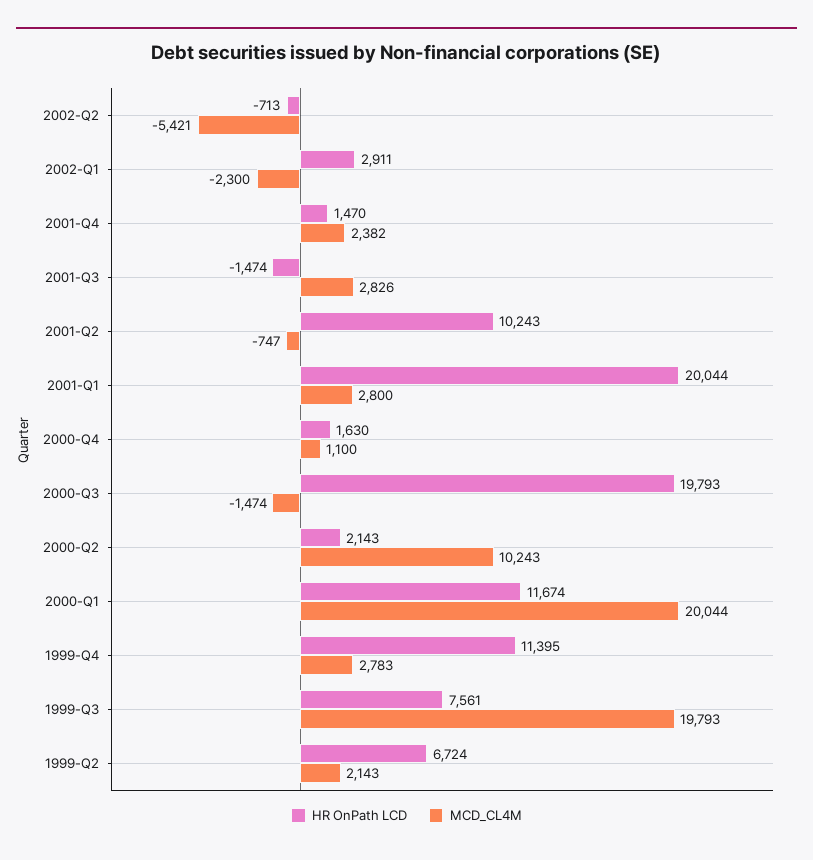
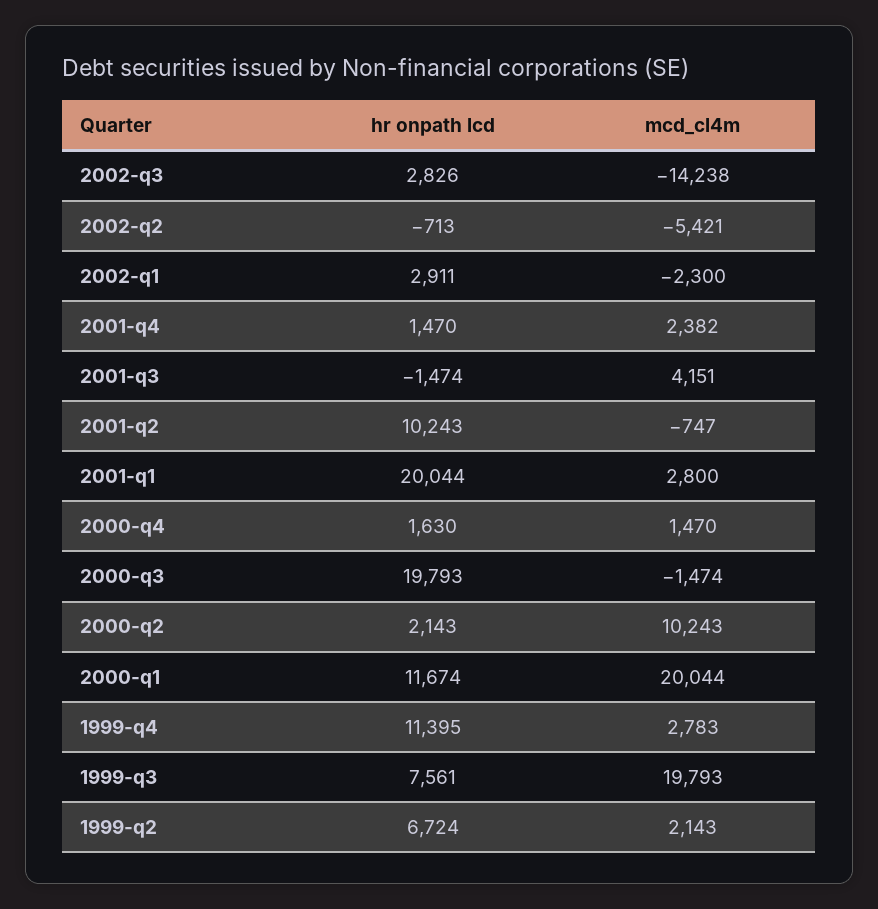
MCD_CL4M, 2001-Q3: 2826 -> 4151
MCD_CL4M, 2000-Q4: 1100 -> 1470
HR OnPath LCD, 2002-q3: none -> 2826
MCD_CL4M, 2002-q3: none -> -14238

